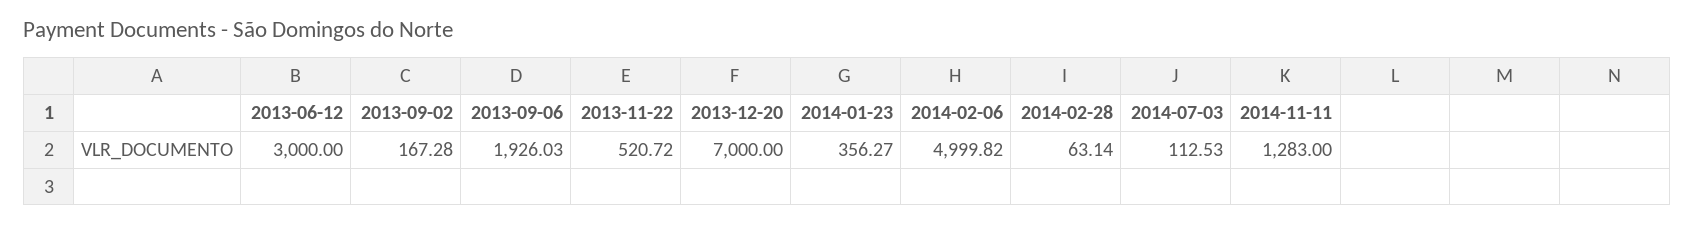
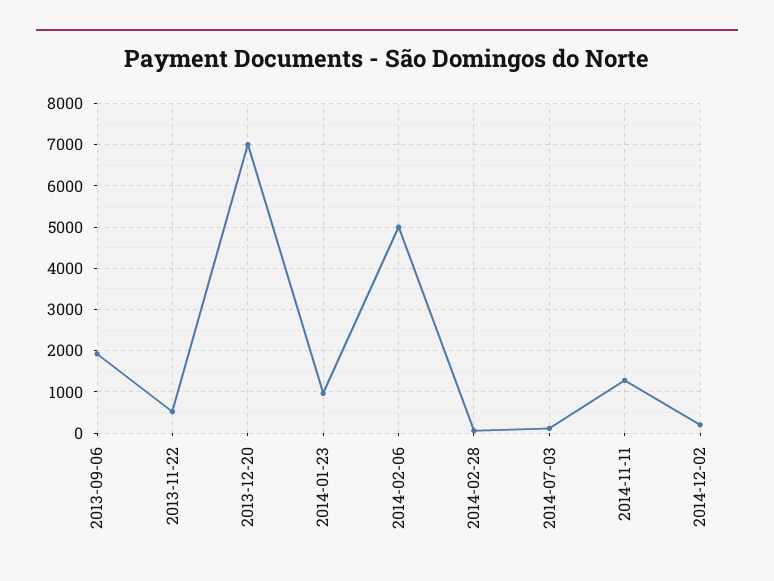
2013-06-12: 3000 -> none
2013-09-02: 167.28 -> none
2014-01-23: 356.27 -> 1000
2014-12-02: none -> 200

